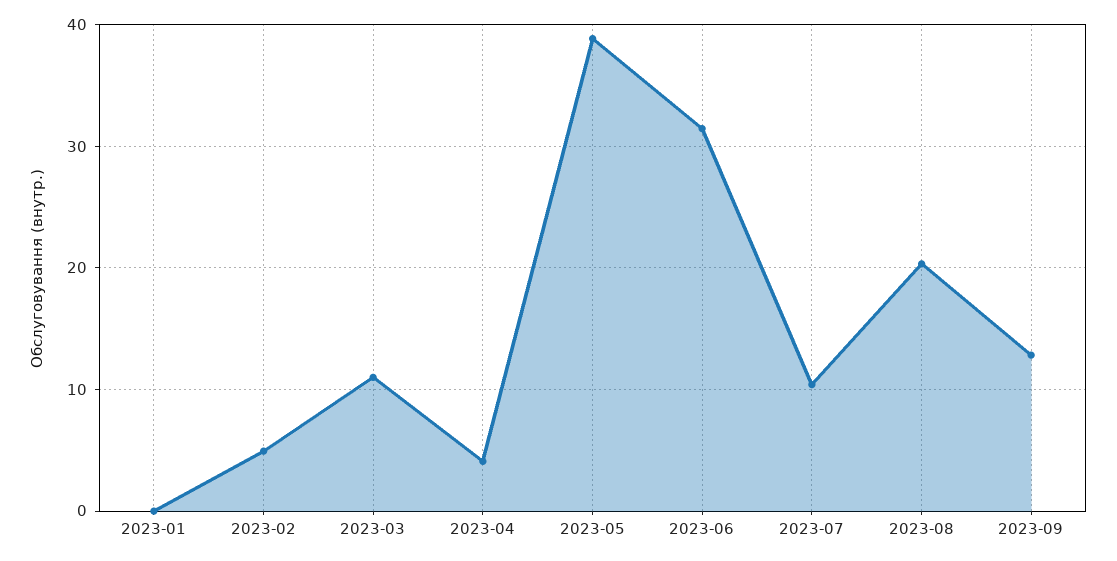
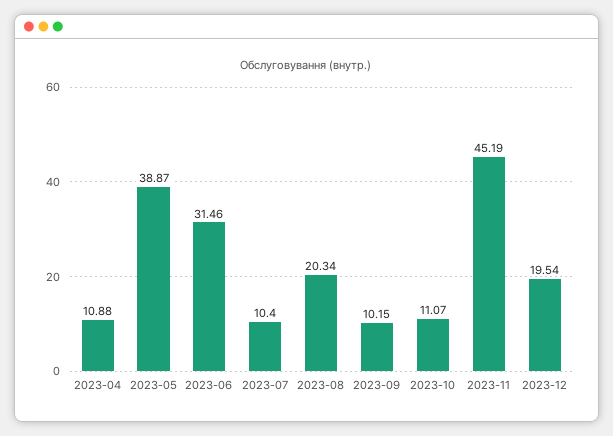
2023-01: 0 -> none
2023-02: 5 -> none
2023-03: 11 -> none
2023-04: 4 -> 10.88
2023-09: 13 -> 10.15
2023-10: none -> 11.07
2023-11: none -> 45.19
2023-12: none -> 19.54

